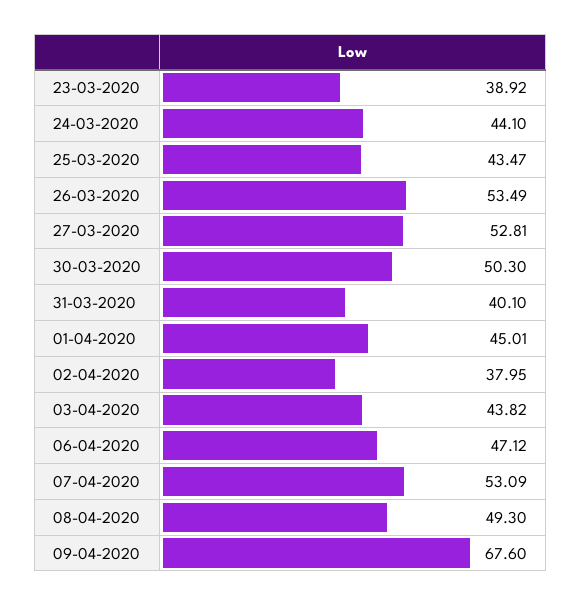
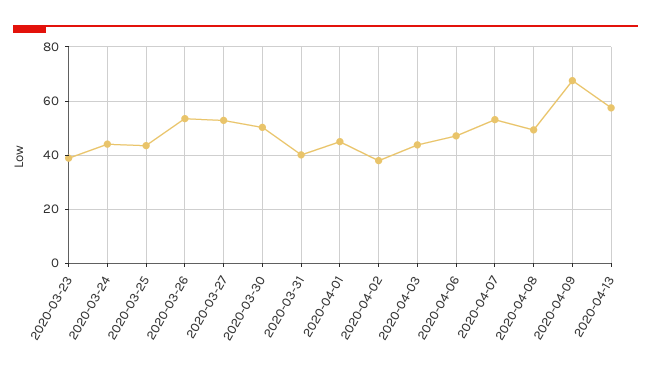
2020-04-13: none -> 57.5

